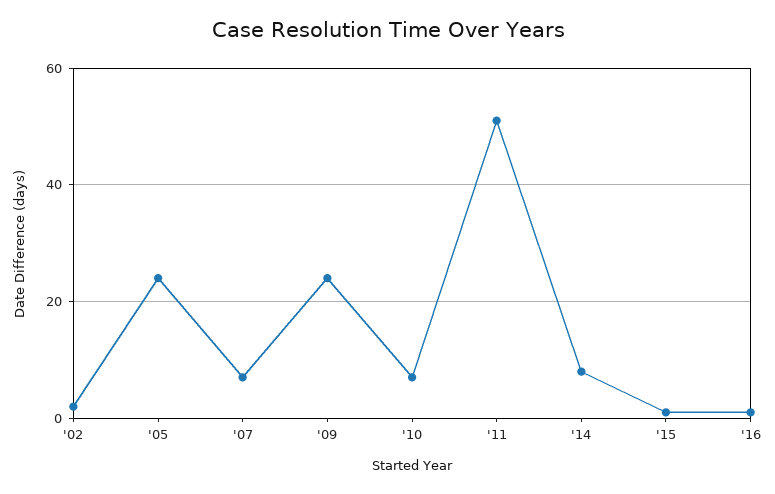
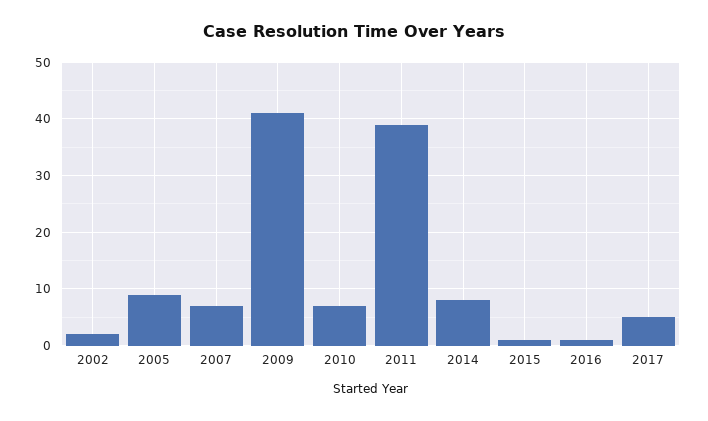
'05: 25 -> 10
'09: 25 -> 40
'11: 50 -> 40
2017: none -> 5

